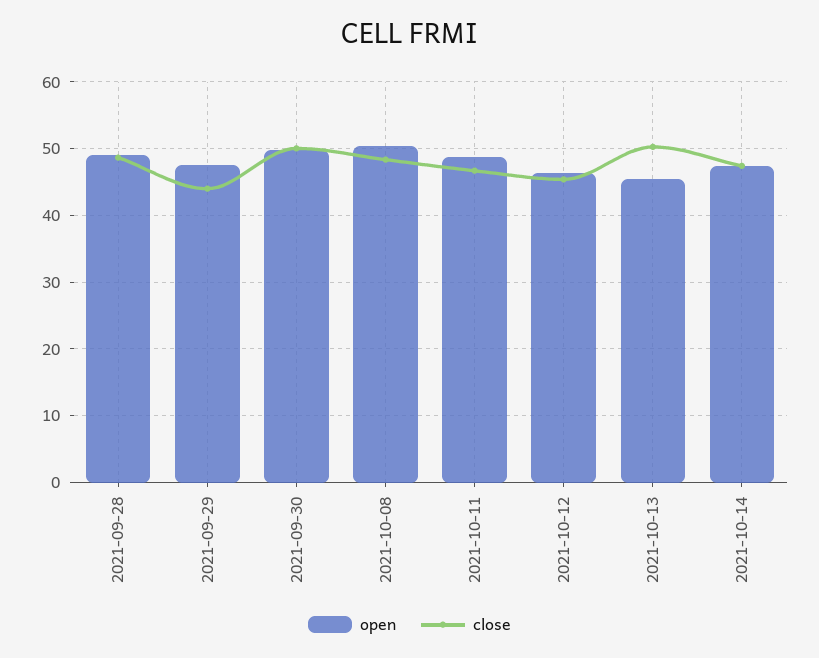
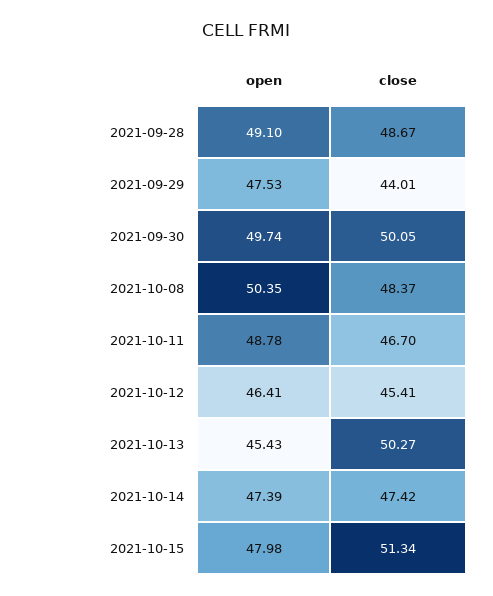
open, 2021-10-15: none -> 47.98
close, 2021-10-15: none -> 51.34

